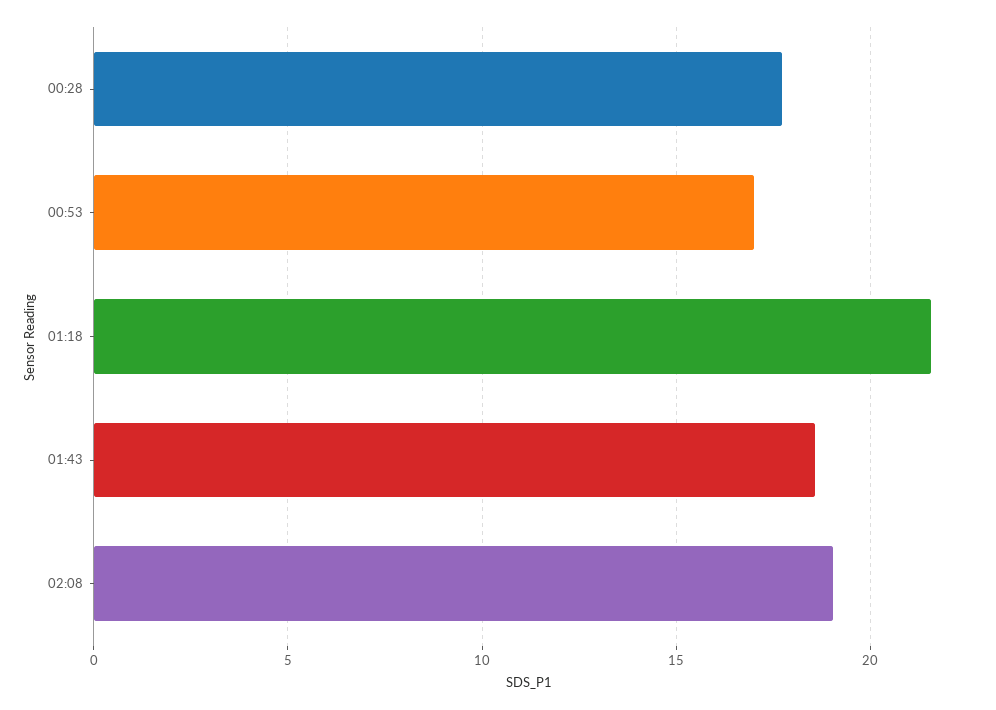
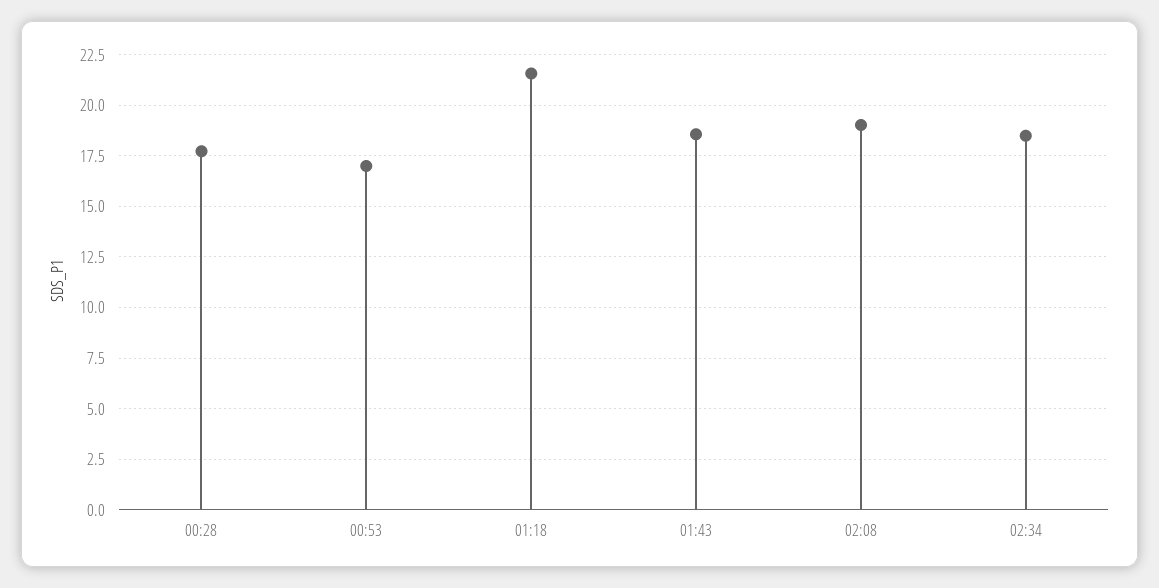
02:34: none -> 18.5

